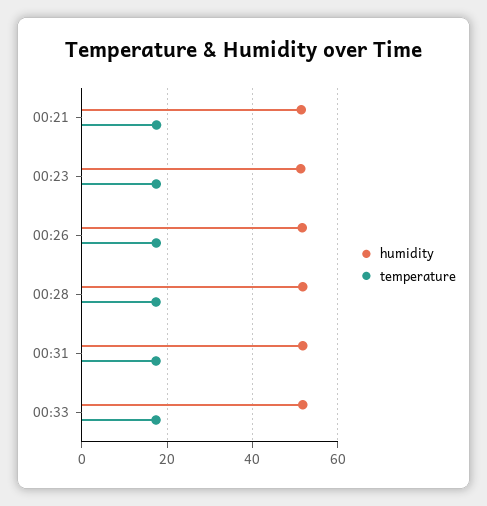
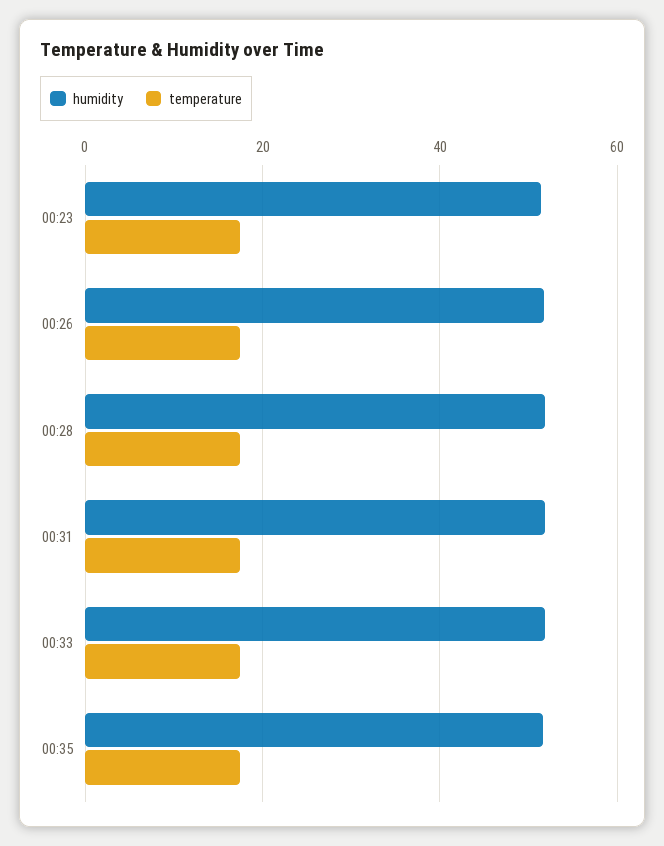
humidity, 00:21: 52 -> none
temperature, 00:21: 18 -> none
humidity, 00:35: none -> 52
temperature, 00:35: none -> 18

